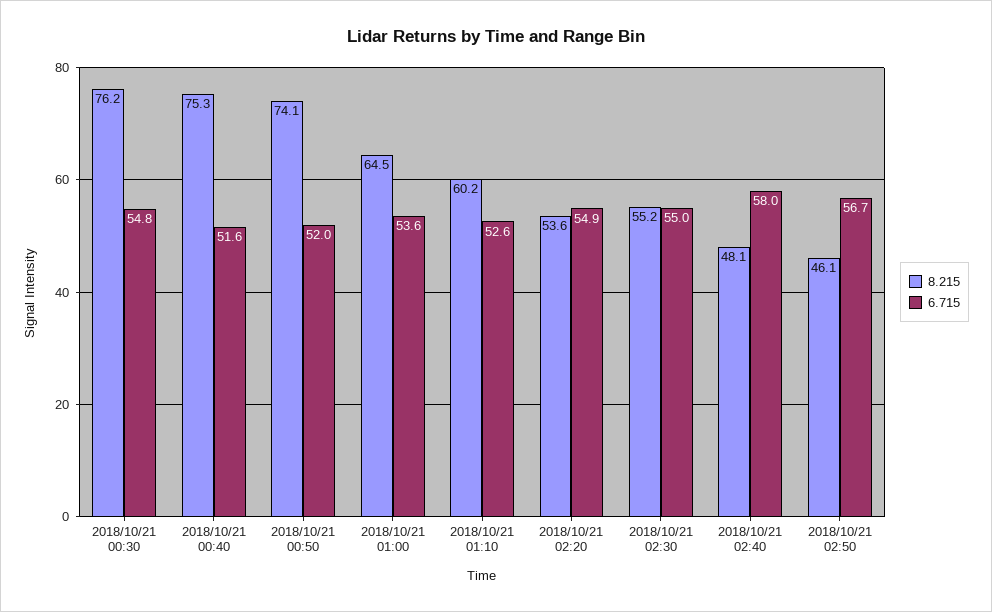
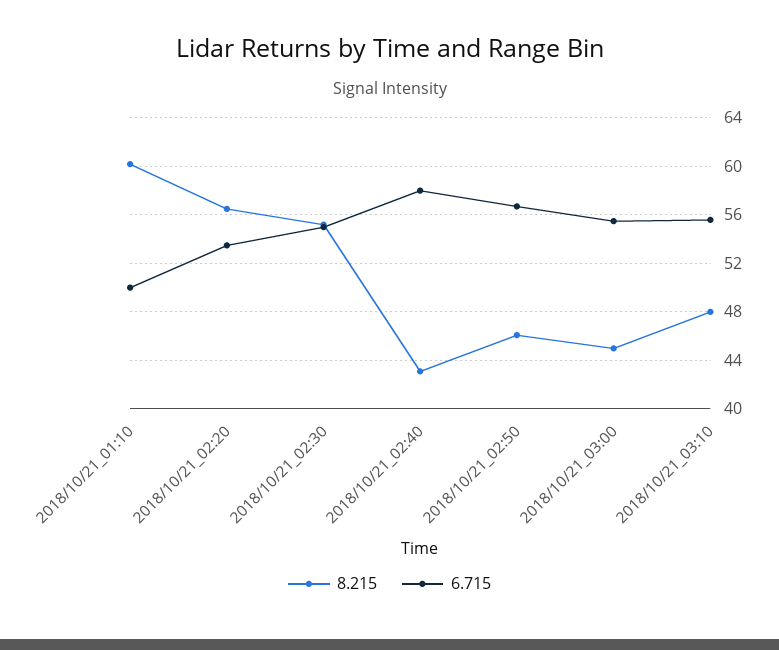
8.215, 2018/10/21 00:30: 76.2 -> none
6.715, 2018/10/21 00:30: 54.8 -> none
8.215, 2018/10/21 00:40: 75.3 -> none
6.715, 2018/10/21 00:40: 51.6 -> none
8.215, 2018/10/21 00:50: 74.1 -> none
6.715, 2018/10/21 00:50: 52 -> none
8.215, 2018/10/21 01:00: 64.5 -> none
6.715, 2018/10/21 01:00: 53.6 -> none
6.715, 2018/10/21 01:10: 52.6 -> 50
8.215, 2018/10/21 02:20: 53.6 -> 56.5
6.715, 2018/10/21 02:20: 54.9 -> 53.5
8.215, 2018/10/21 02:40: 48.1 -> 43
8.215, 2018/10/21_03:00: none -> 45
6.715, 2018/10/21_03:00: none -> 55.5
8.215, 2018/10/21_03:10: none -> 48
6.715, 2018/10/21_03:10: none -> 55.5

